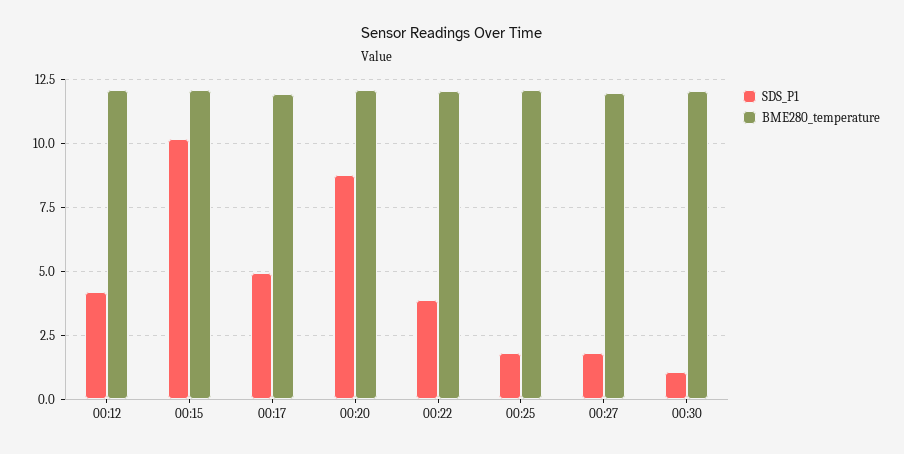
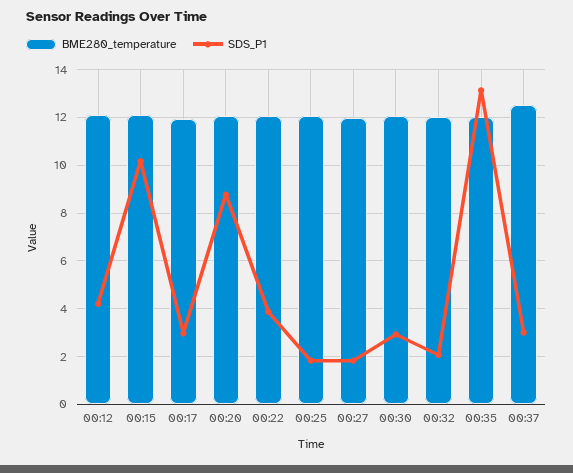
SDS_P1, 00:17: 5 -> 3
SDS_P1, 00:30: 1 -> 3
BME280_temperature, 00:32: none -> 12
SDS_P1, 00:32: none -> 2
BME280_temperature, 00:35: none -> 12
SDS_P1, 00:35: none -> 13
BME280_temperature, 00:37: none -> 12.5
SDS_P1, 00:37: none -> 3

